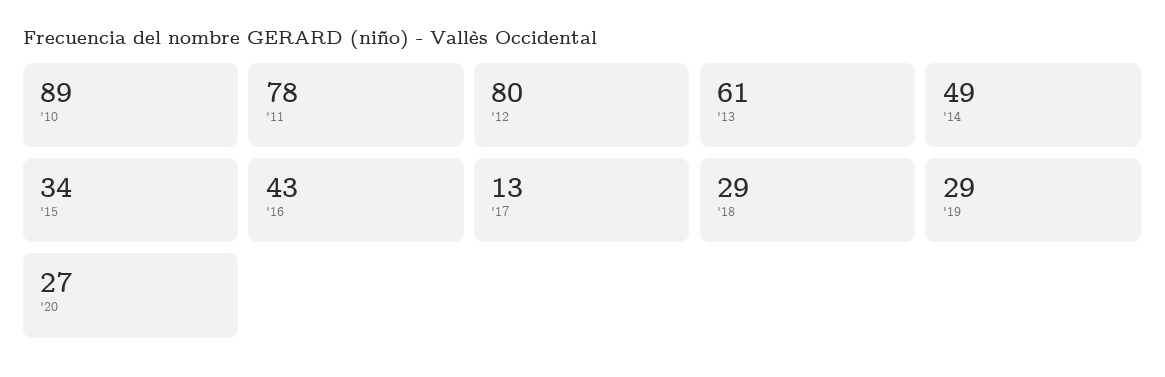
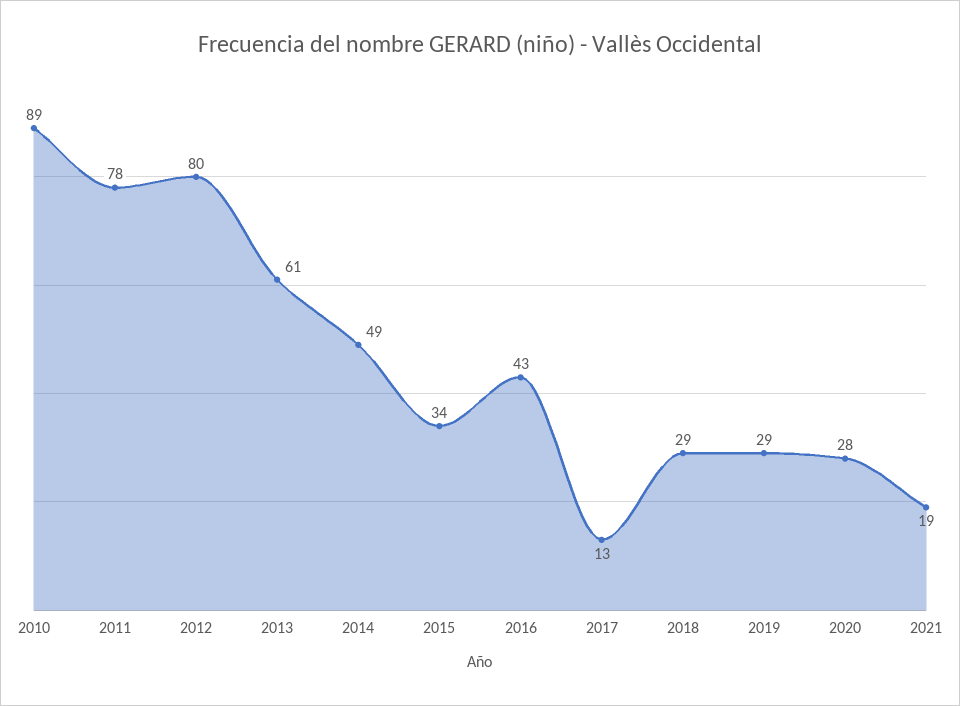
'20: 27 -> 28
2021: none -> 19

